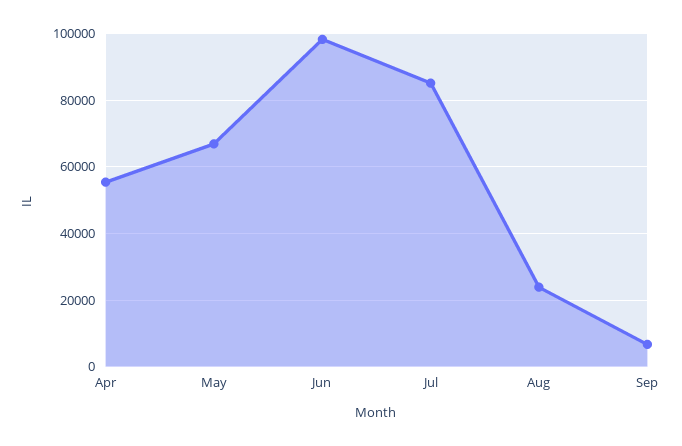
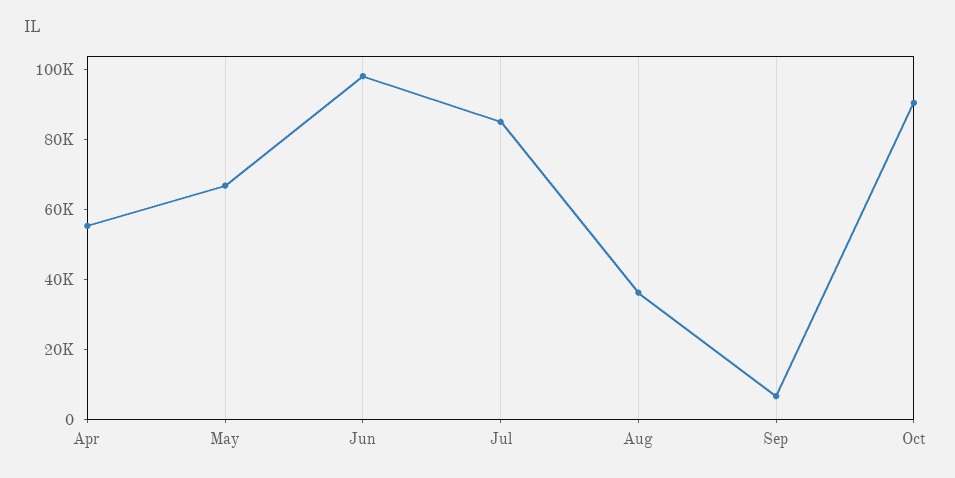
Aug: 24000 -> 35000
Oct: none -> 90000

